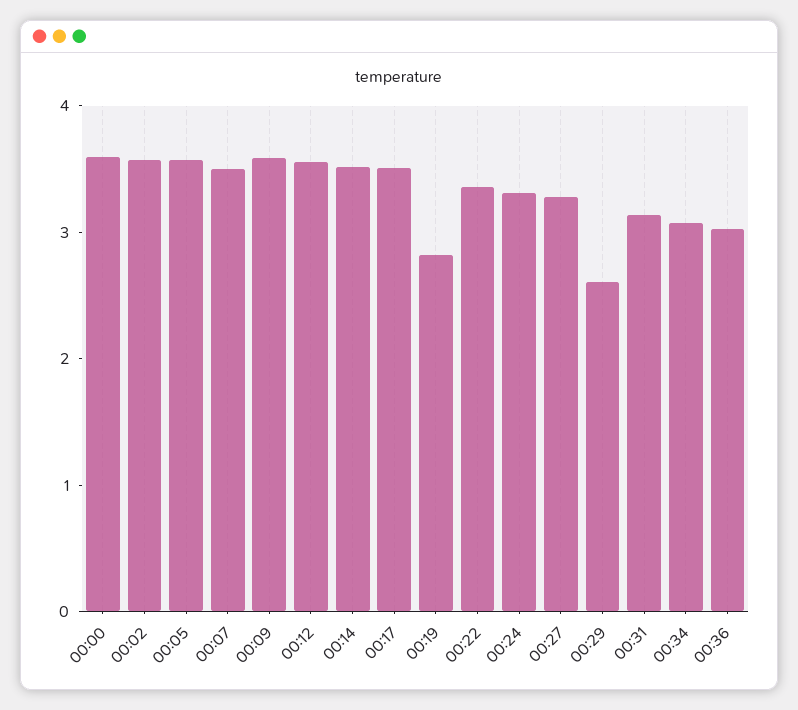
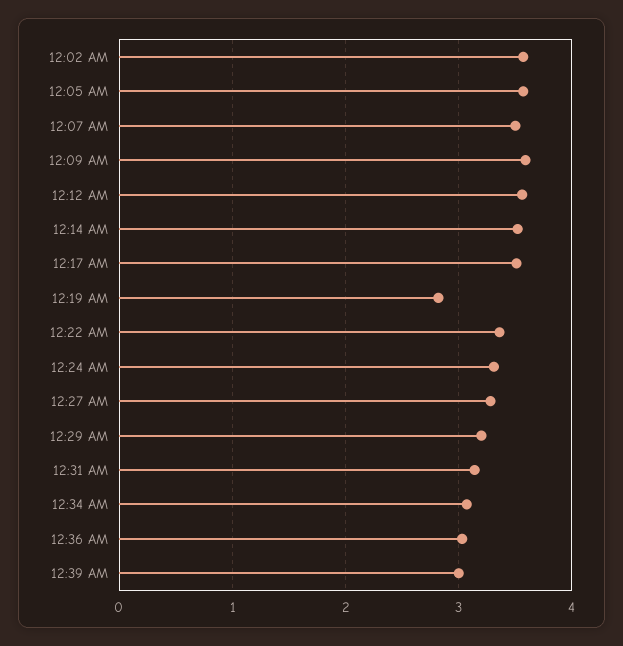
00:00: 3.6 -> none
00:29: 2.6 -> 3.2
12:39 AM: none -> 3

